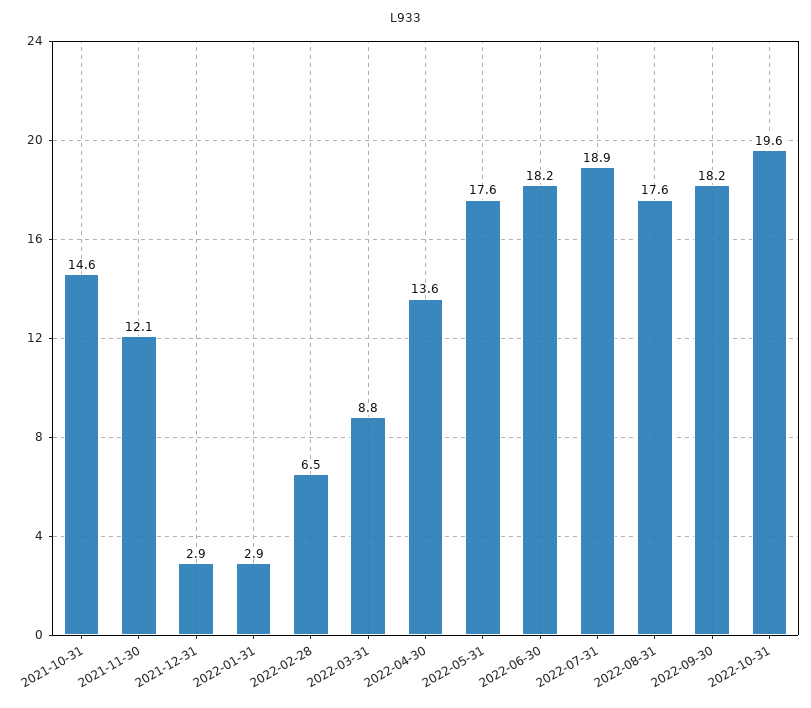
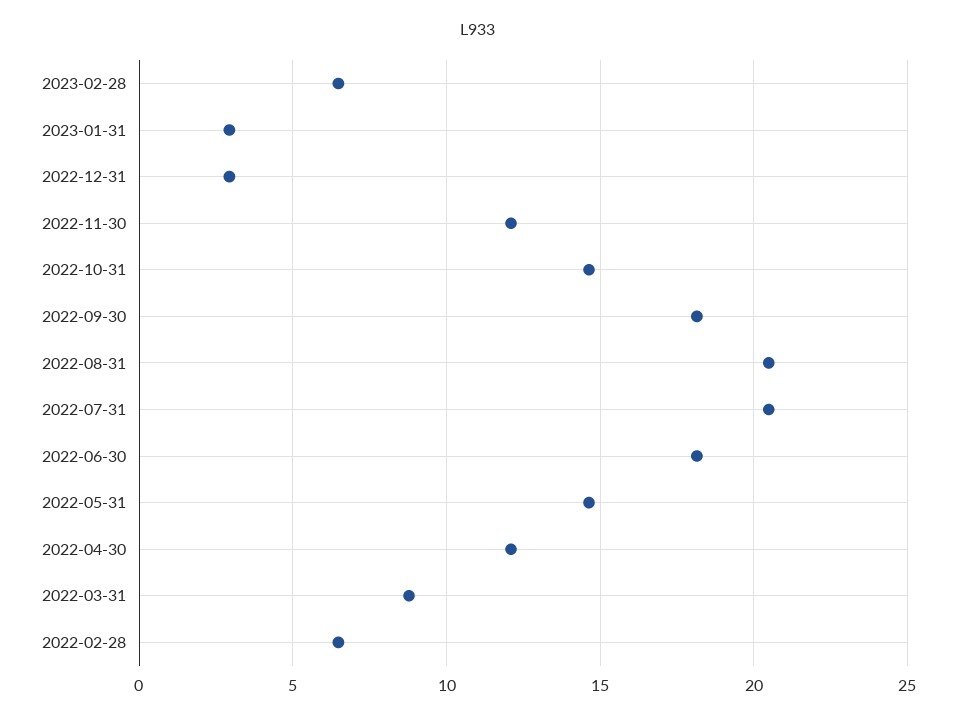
2021-10-31: 14.6 -> none
2021-11-30: 12.1 -> none
2021-12-31: 2.9 -> none
2022-01-31: 2.9 -> none
2022-04-30: 13.6 -> 12
2022-05-31: 17.6 -> 14.5
2022-07-31: 18.9 -> 20.5
2022-08-31: 17.6 -> 20.5
2022-10-31: 19.6 -> 14.5
2023-02-28: none -> 6.5
2023-01-31: none -> 3
2022-12-31: none -> 3
2022-11-30: none -> 12

